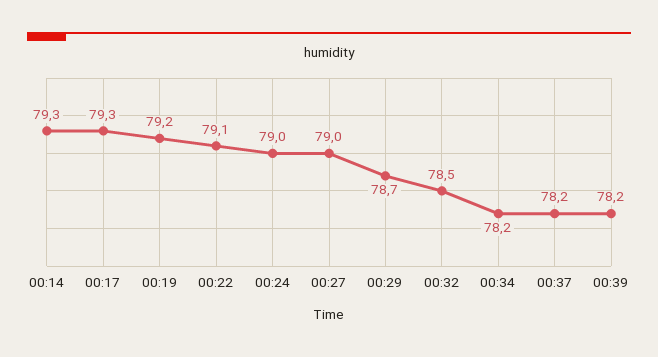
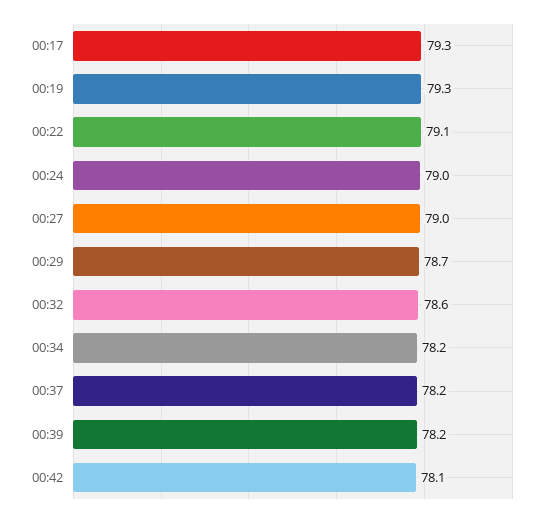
00:14: 79.3 -> none
00:19: 79.2 -> 79.3
00:32: 78.5 -> 78.6
00:42: none -> 78.1

